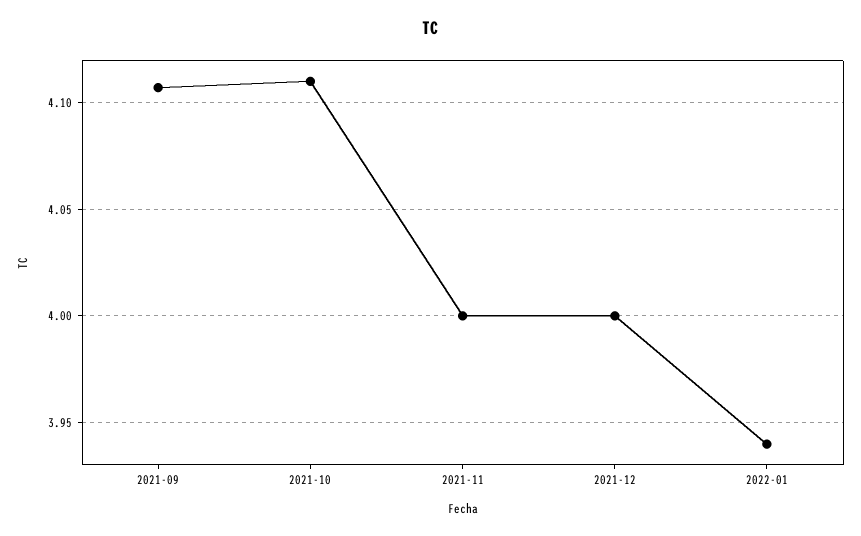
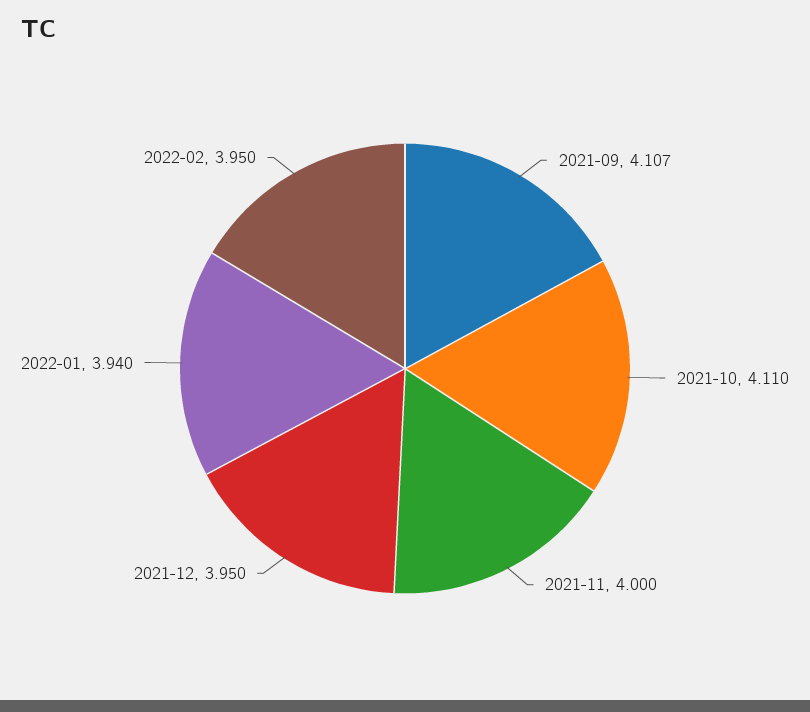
2021-12: 4 -> 3.95
2022-02: none -> 3.95

